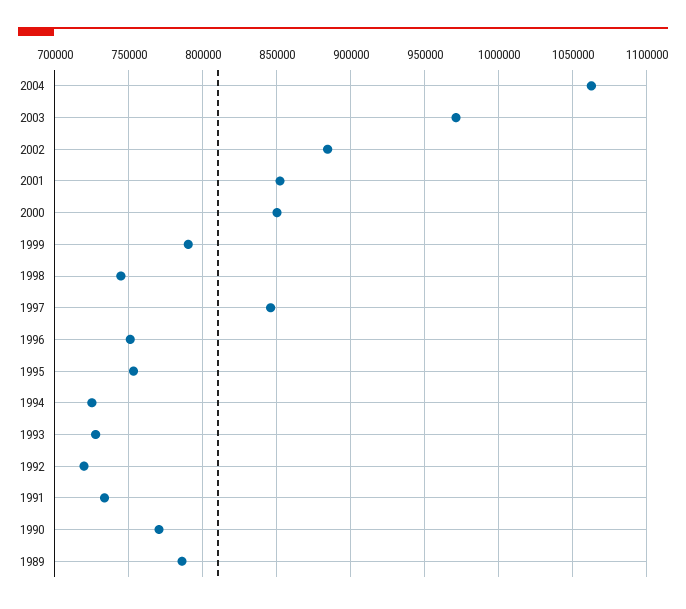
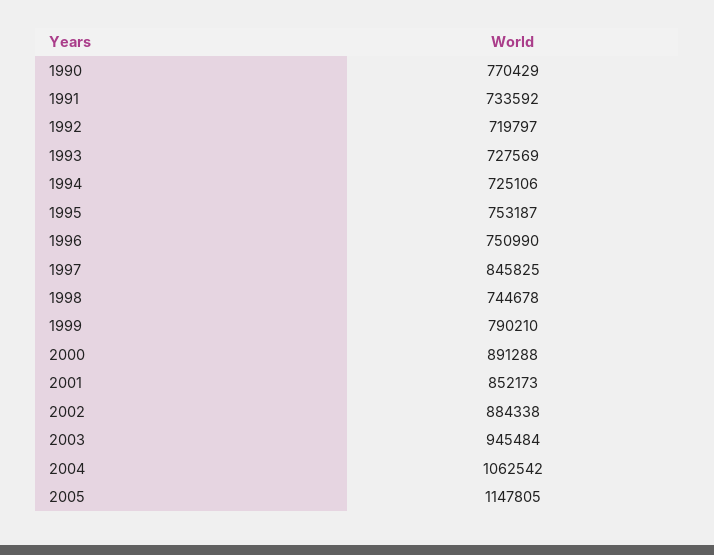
2003: 970000 -> 945484
2000: 850000 -> 891288
1989: 785000 -> none
2005: none -> 1147805

